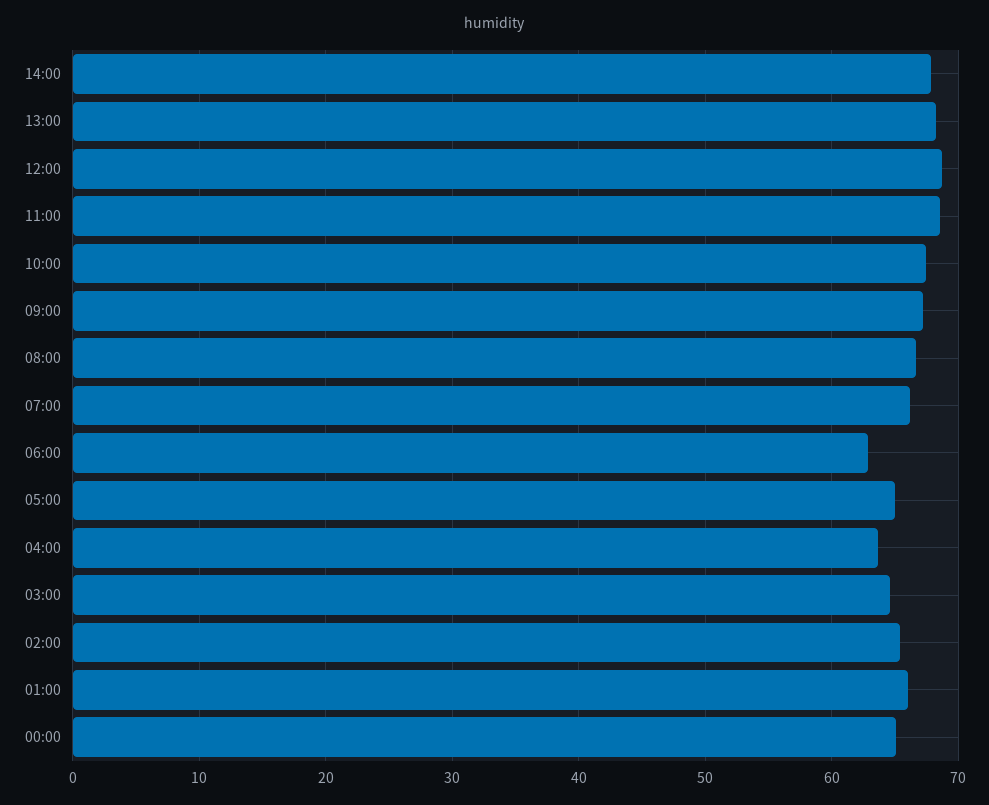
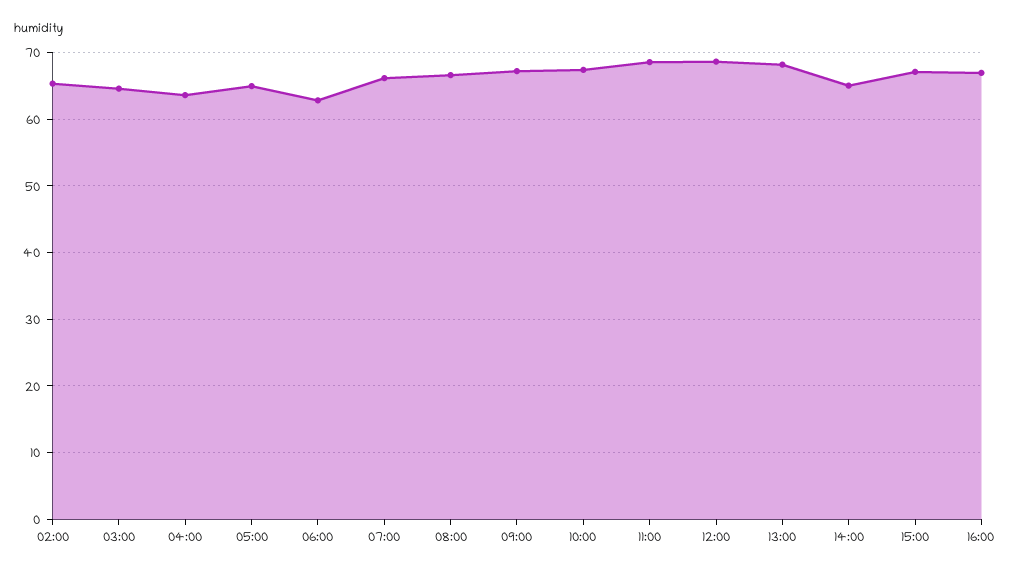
14:00: 68 -> 65
01:00: 66 -> none
00:00: 65 -> none
15:00: none -> 67
16:00: none -> 67

